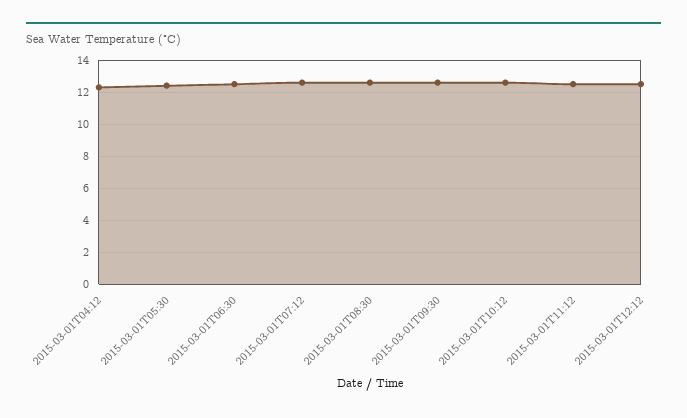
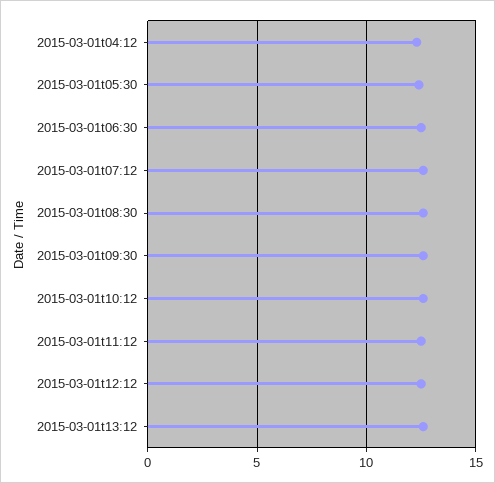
2015-03-01t13:12: none -> 12.5

